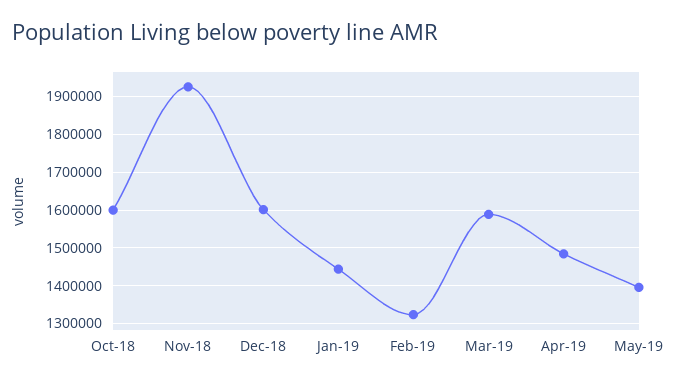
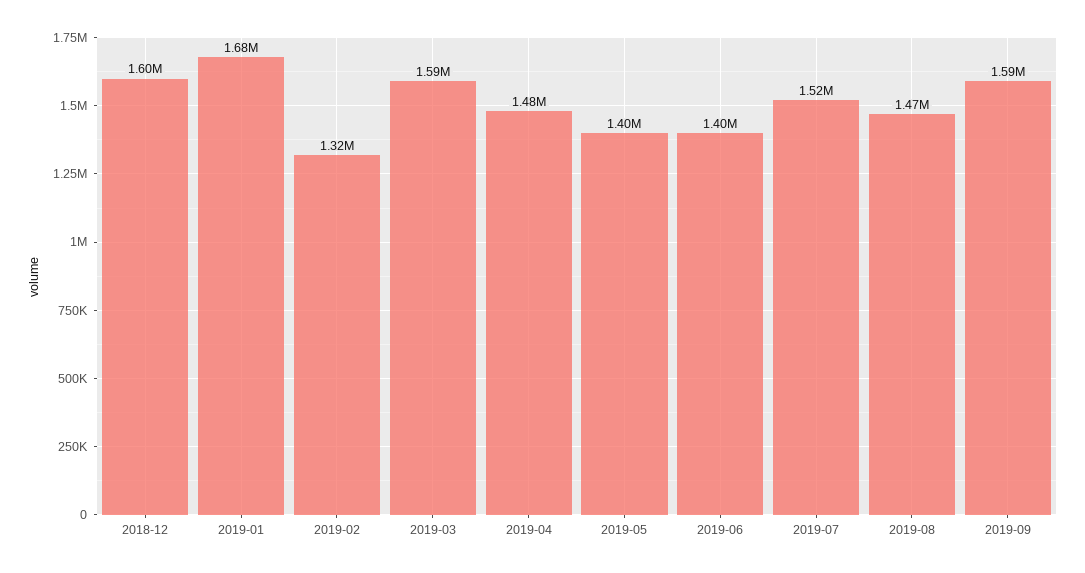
Oct-18: 1600000 -> none
Nov-18: 1920000 -> none
Jan-19: 1440000 -> 1680000
2019-06: none -> 1400000
2019-07: none -> 1520000
2019-08: none -> 1470000
2019-09: none -> 1590000

